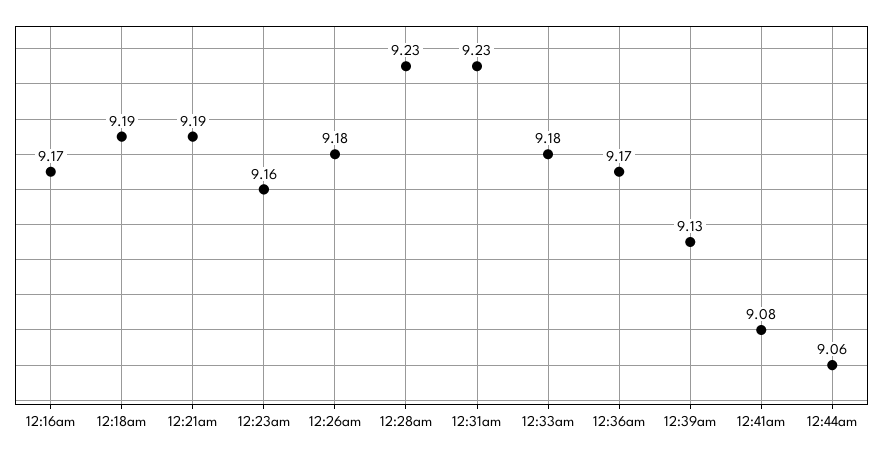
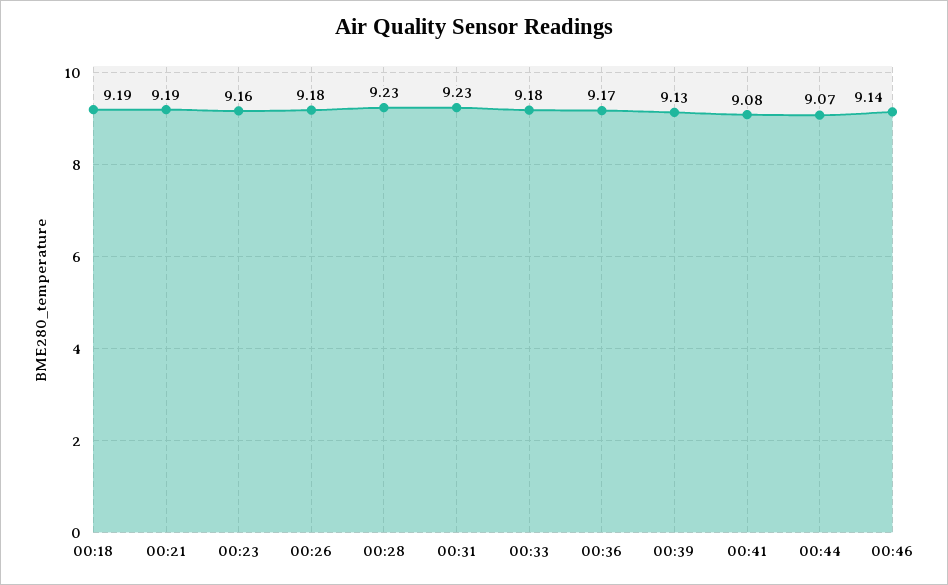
12:16am: 9.17 -> none
12:44am: 9.06 -> 9.07
00:46: none -> 9.14

